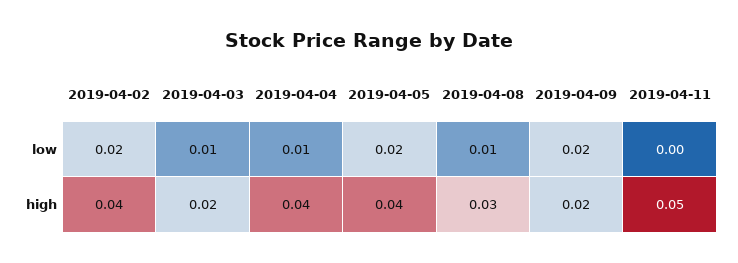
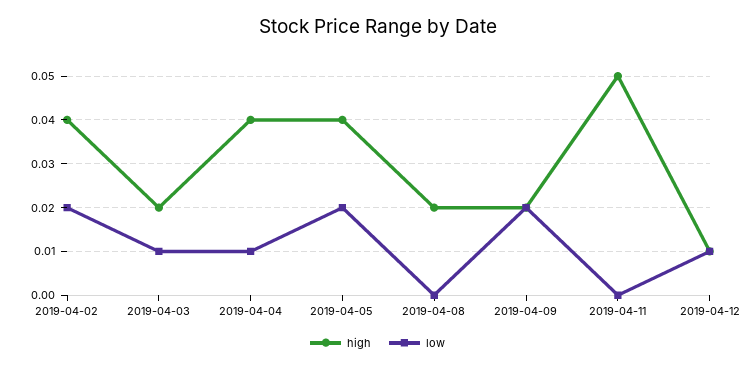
low, 2019-04-08: 0.01 -> 0
high, 2019-04-08: 0.03 -> 0.02
high, 2019-04-12: none -> 0.01
low, 2019-04-12: none -> 0.01

